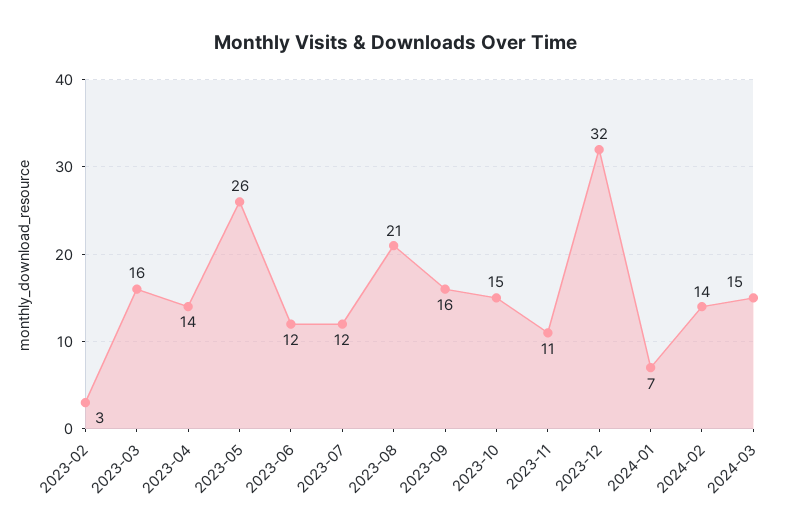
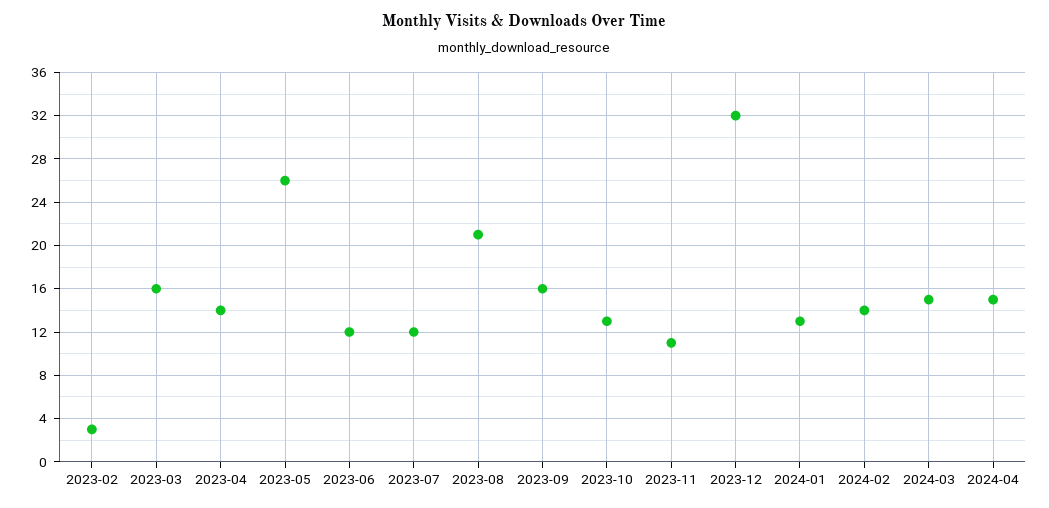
2023-10: 15 -> 13
2024-01: 7 -> 13
2024-04: none -> 15

